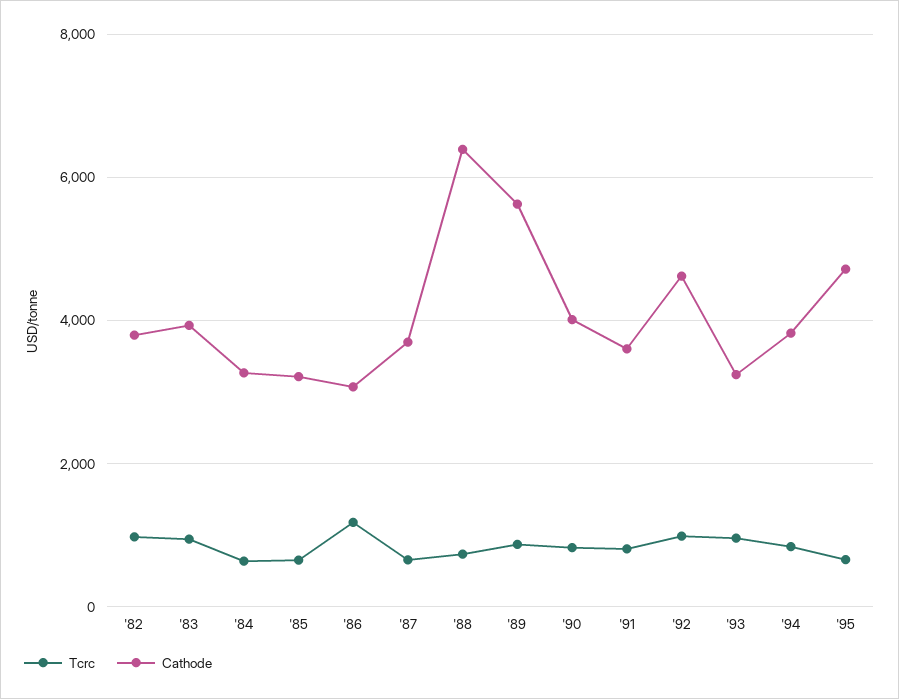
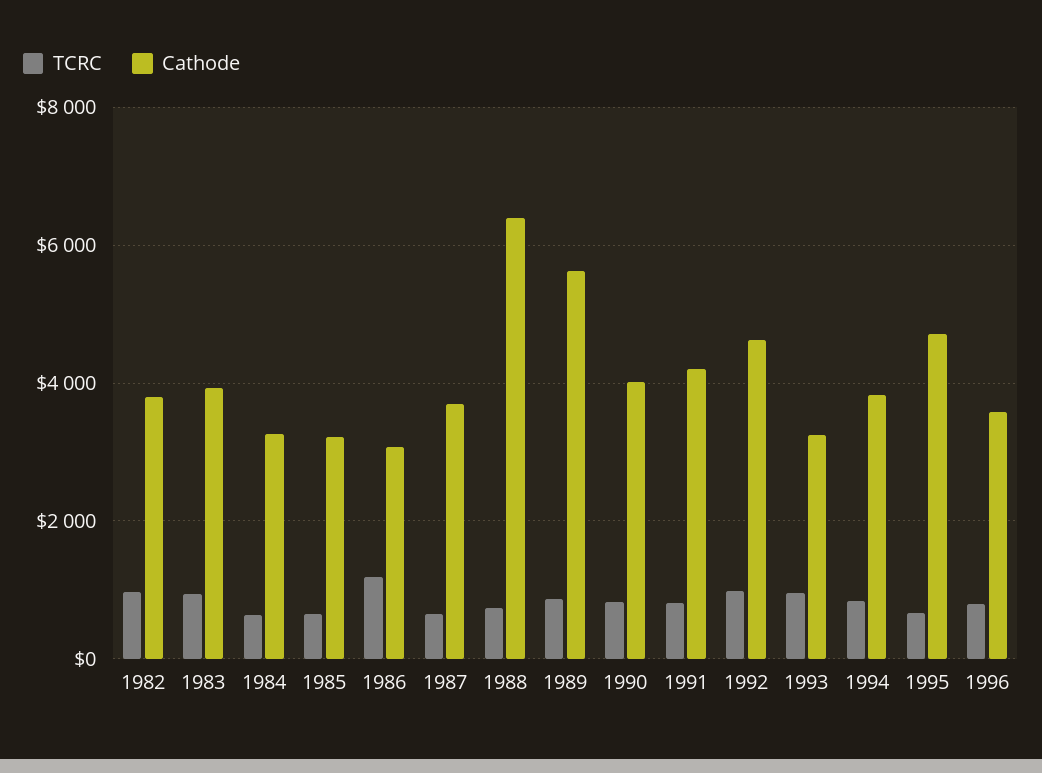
Cathode, '91: 3600 -> 4200
Tcrc, 1996: none -> 800
Cathode, 1996: none -> 3600

